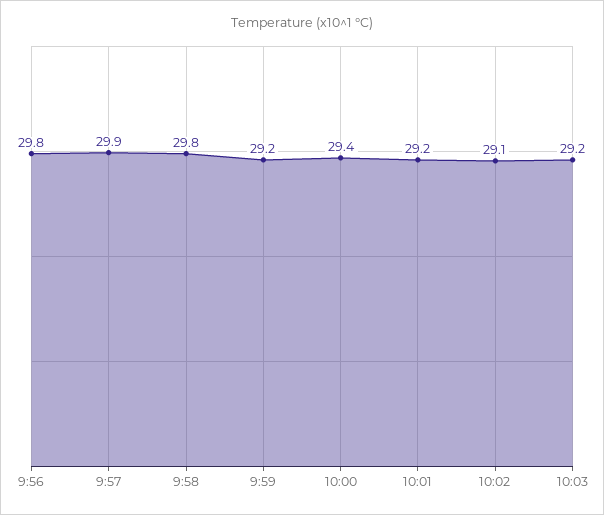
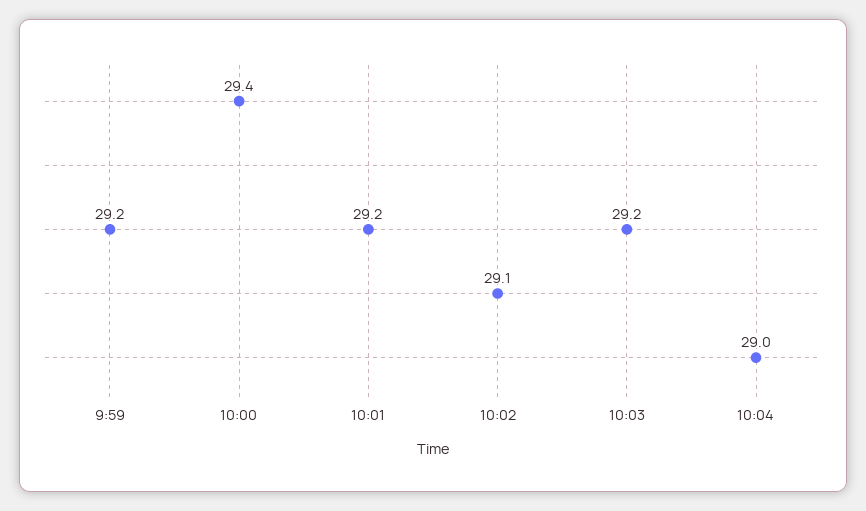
9:56: 29.8 -> none
9:57: 29.9 -> none
9:58: 29.8 -> none
10:04: none -> 29

